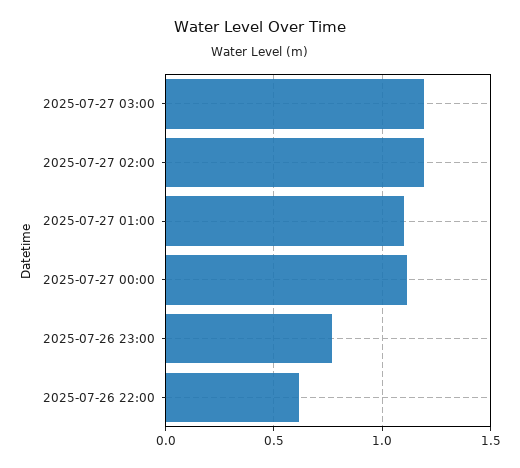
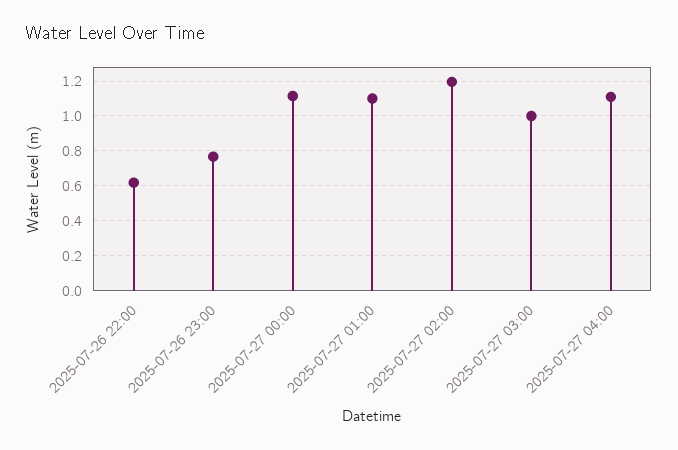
2025-07-27 03:00: 1.2 -> 1
2025-07-27 04:00: none -> 1.1

